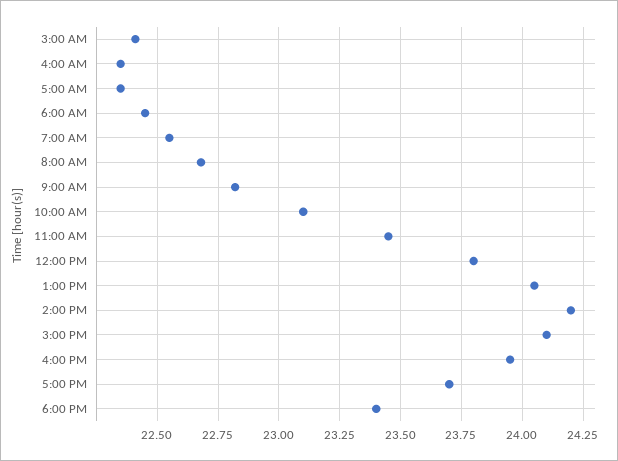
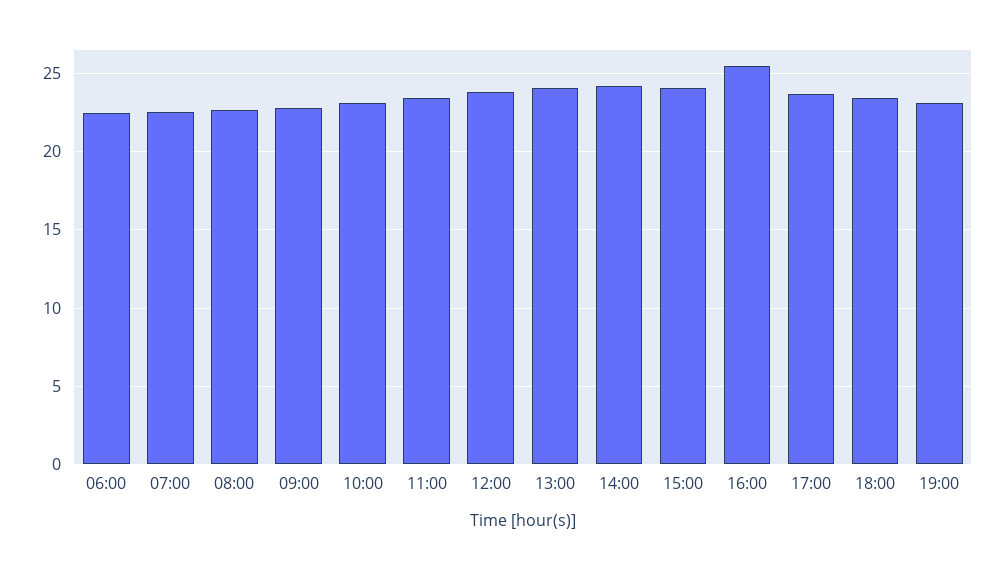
3:00 AM: 22.4 -> none
4:00 AM: 22.35 -> none
5:00 AM: 22.35 -> none
4:00 PM: 23.95 -> 25.5
19:00: none -> 23

